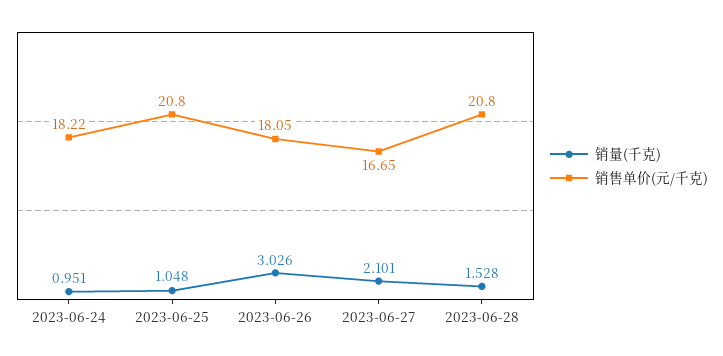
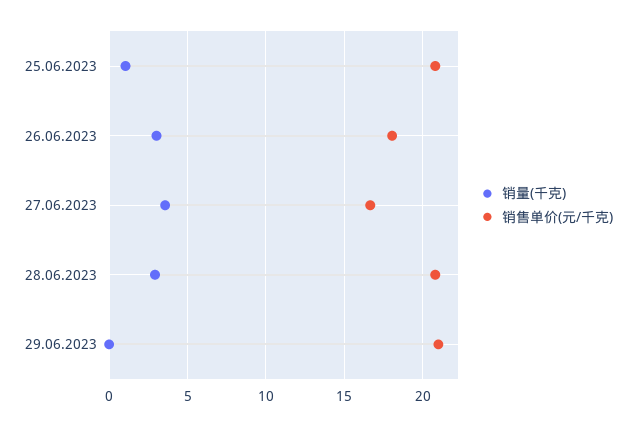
销量(千克), 2023-06-24: 0.951 -> none
销售单价(元/千克), 2023-06-24: 18.22 -> none
销量(千克), 2023-06-27: 2.101 -> 3.5
销量(千克), 2023-06-28: 1.528 -> 3
销量(千克), 29.06.2023: none -> 0
销售单价(元/千克), 29.06.2023: none -> 21

